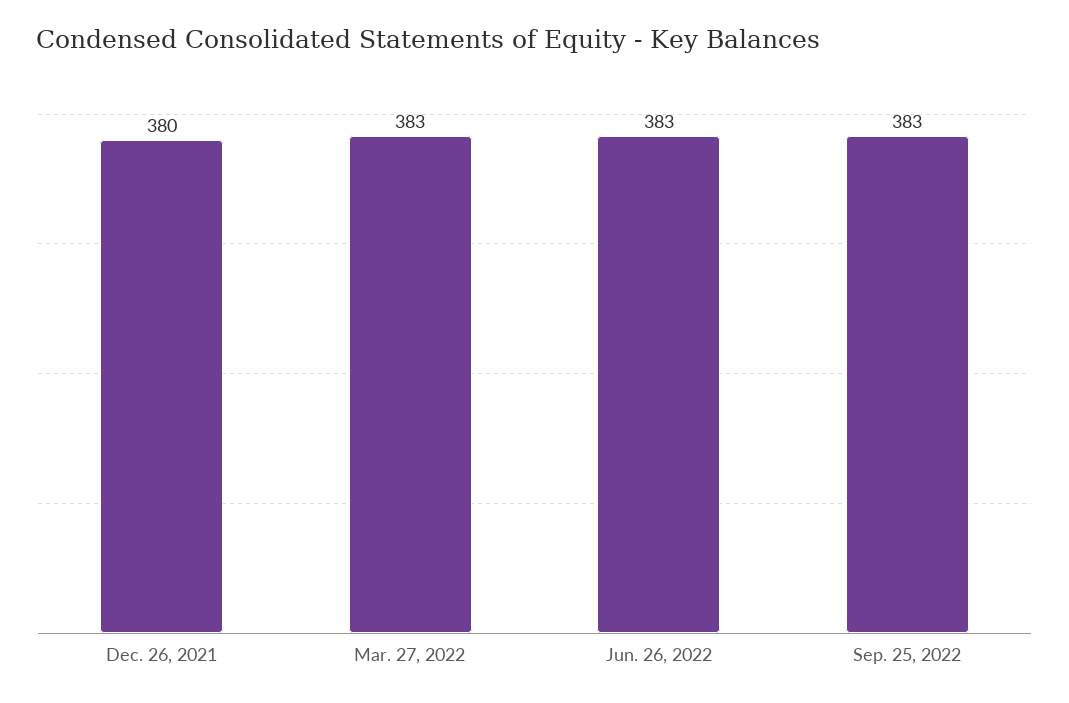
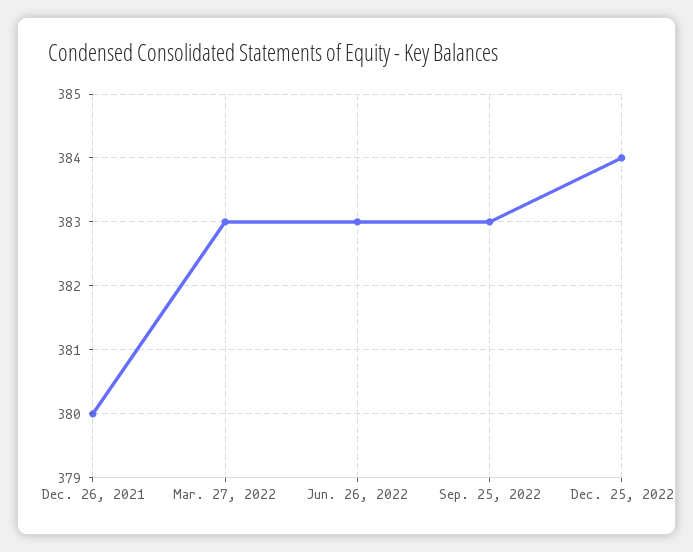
Dec. 25, 2022: none -> 384

